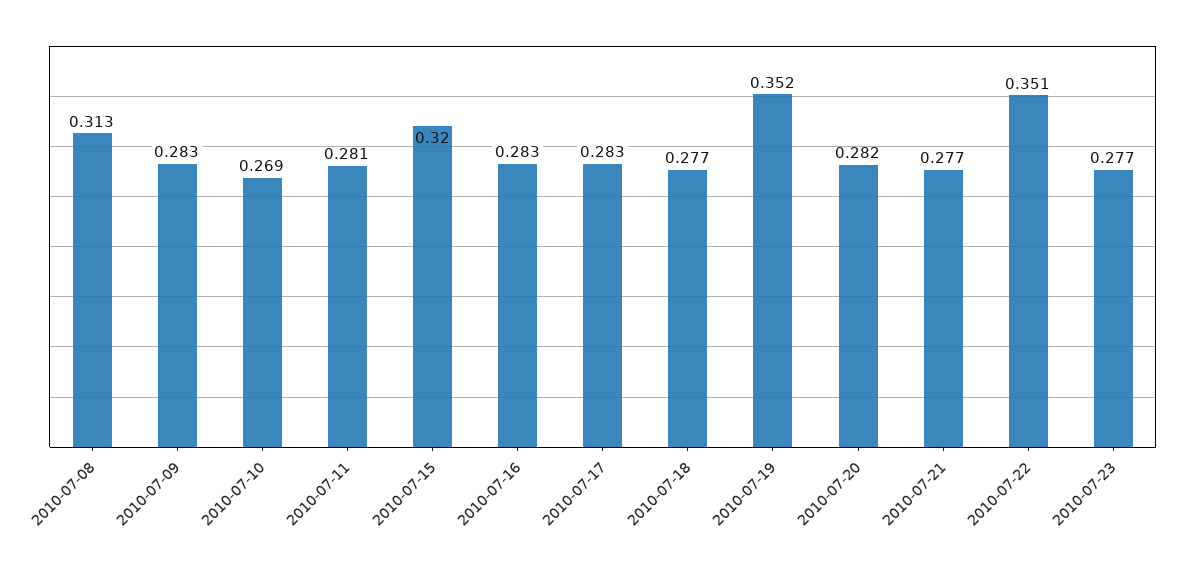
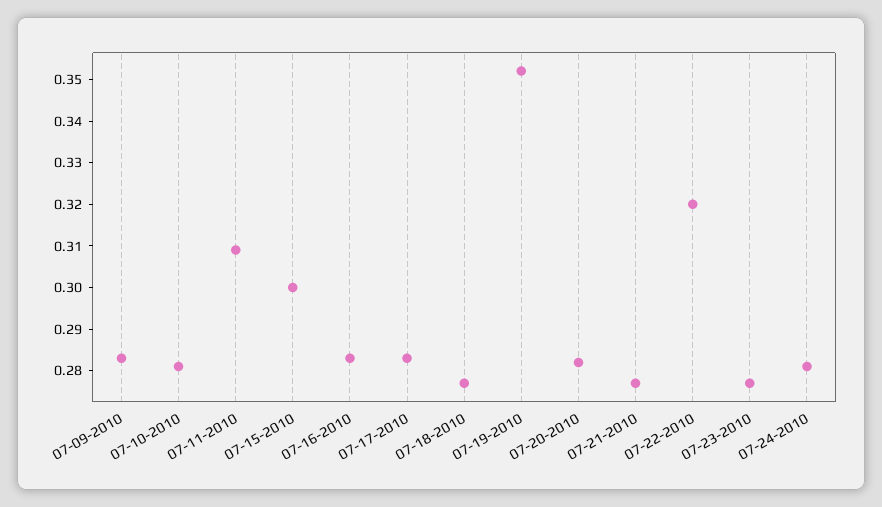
2010-07-08: 0.313 -> none
2010-07-10: 0.269 -> 0.28
2010-07-11: 0.281 -> 0.31
2010-07-15: 0.32 -> 0.3
2010-07-22: 0.351 -> 0.32
07-24-2010: none -> 0.28

